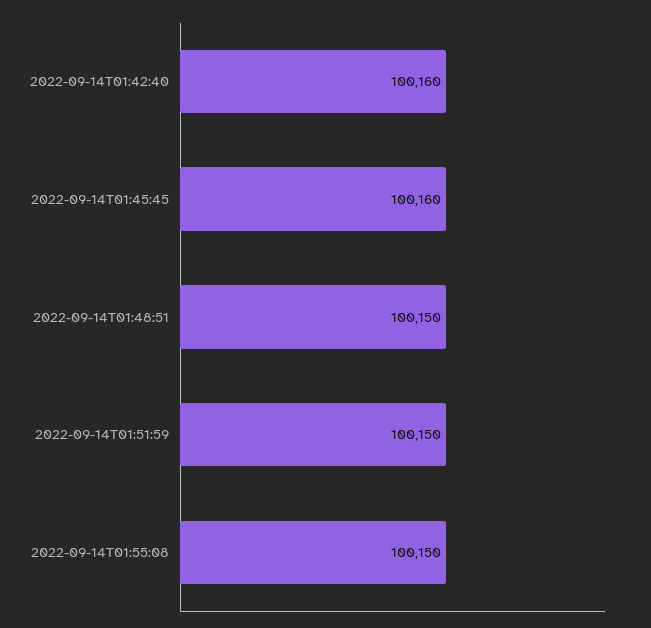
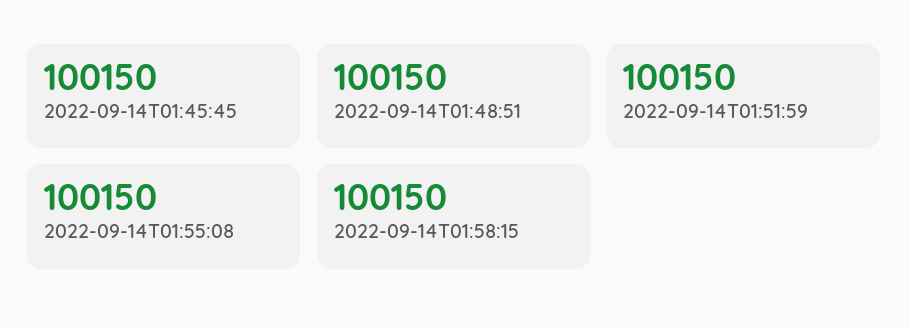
2022-09-14T01:42:40: 100160 -> none
2022-09-14T01:45:45: 100160 -> 100150
2022-09-14T01:58:15: none -> 100150

